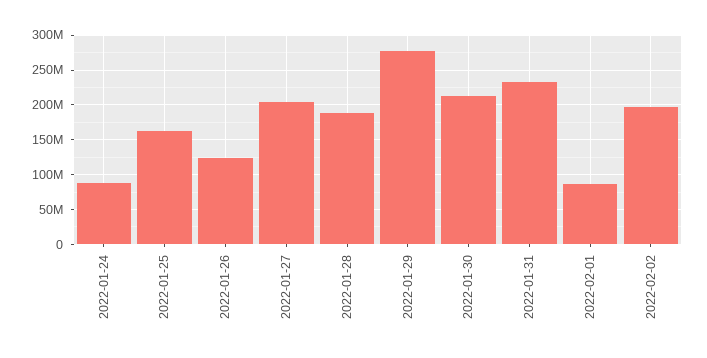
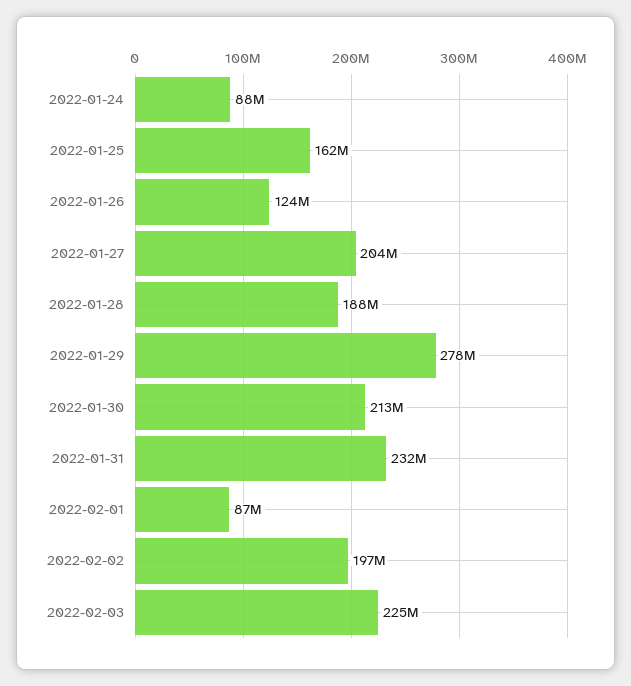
2022-02-03: none -> 225000000

